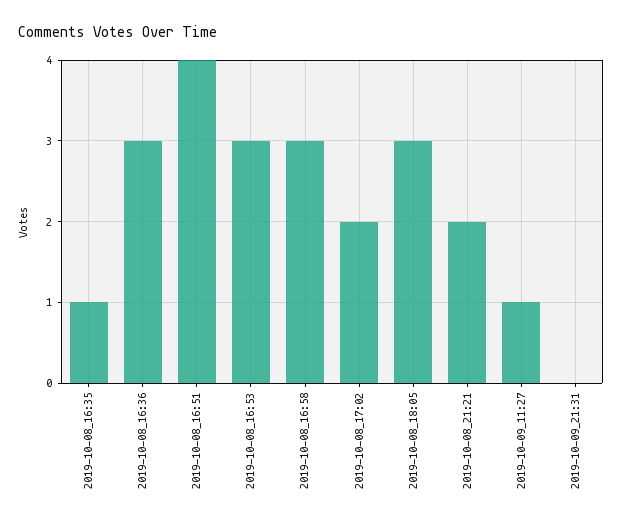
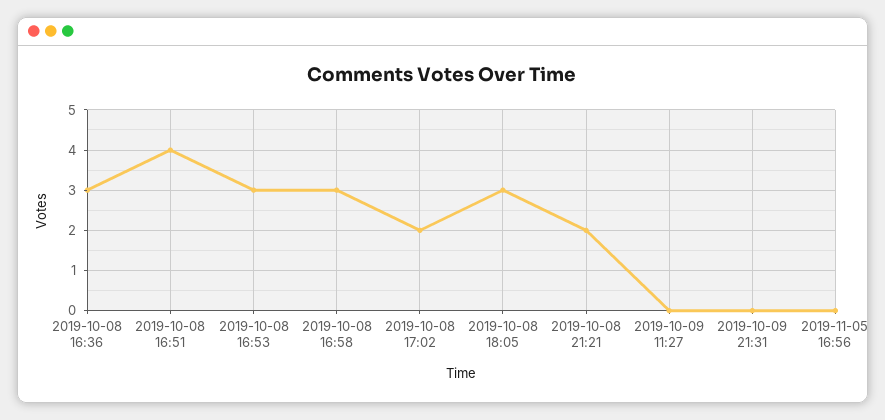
2019-10-08_16:35: 1 -> none
2019-10-09_11:27: 1 -> 0
2019-11-05 16:56: none -> 0

